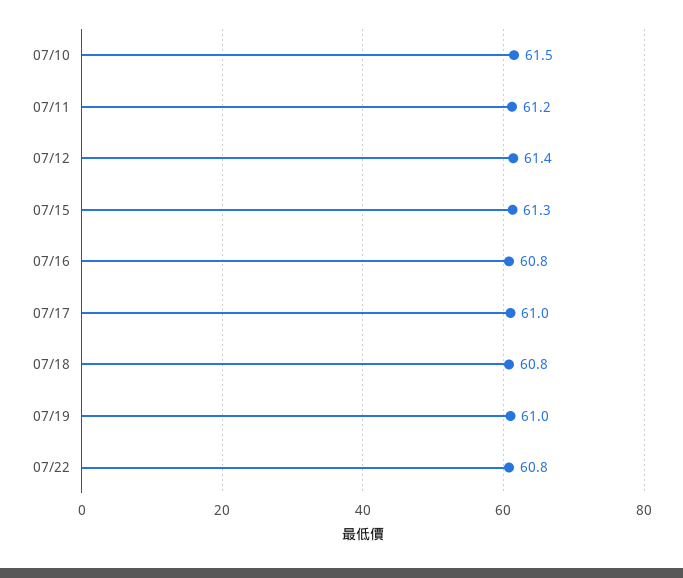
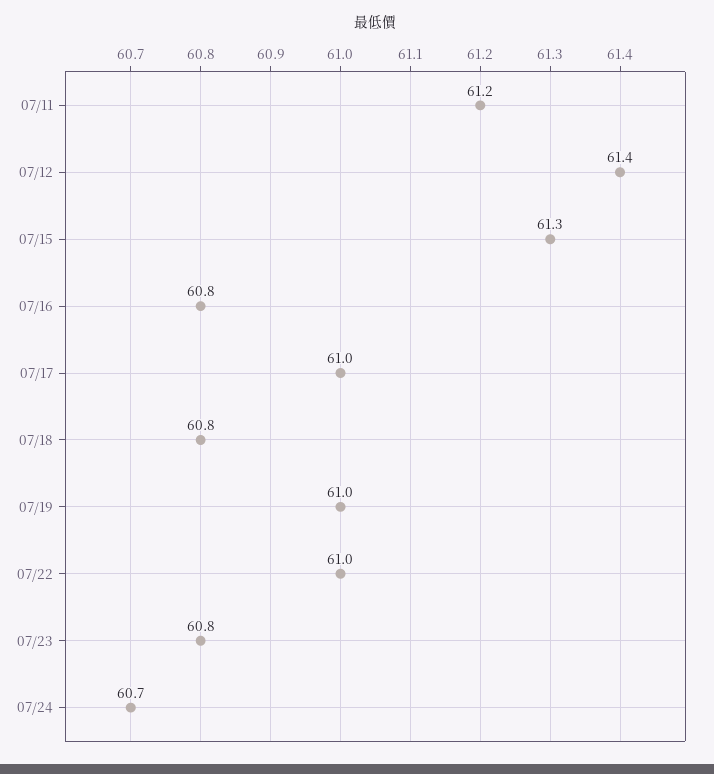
07/10: 61.5 -> none
07/22: 60.8 -> 61
07/23: none -> 60.8
07/24: none -> 60.7

